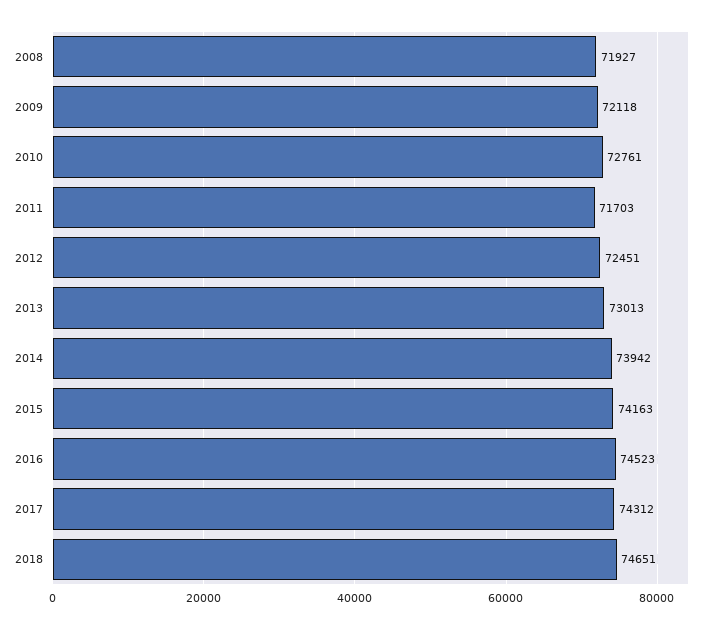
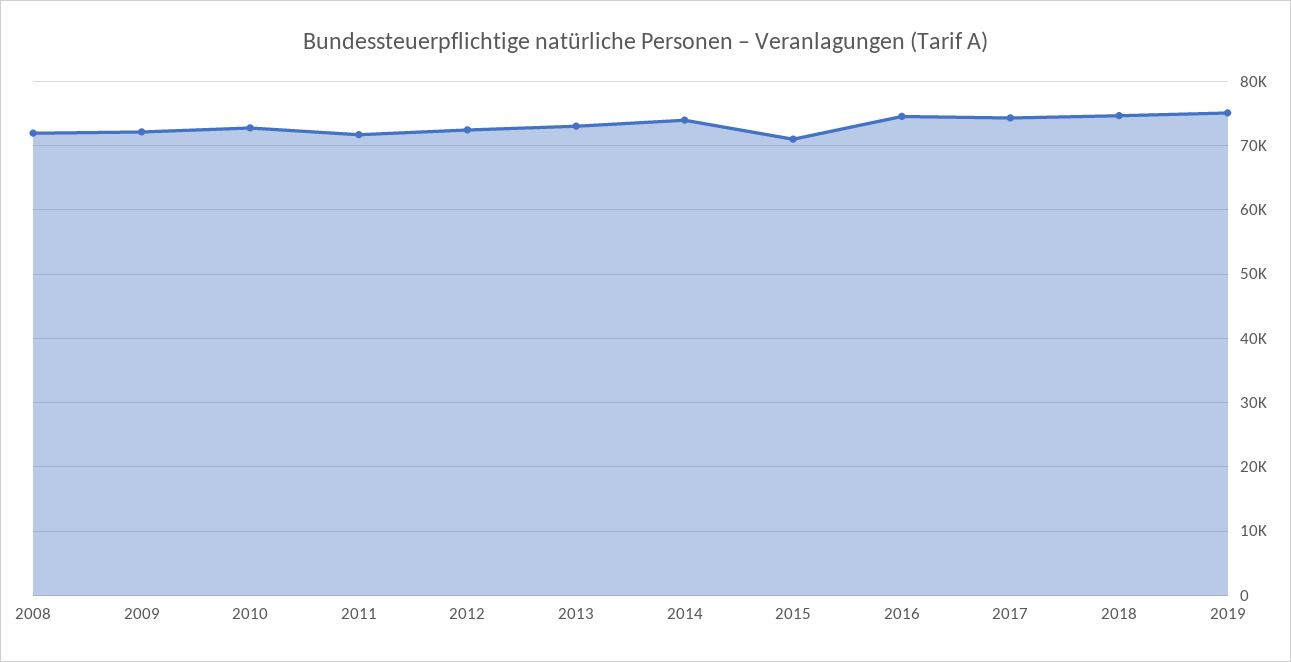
2015: 74163 -> 71000
2019: none -> 75000

